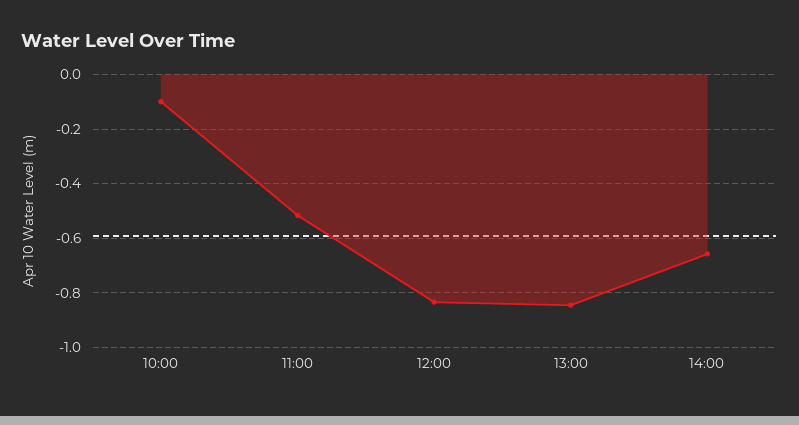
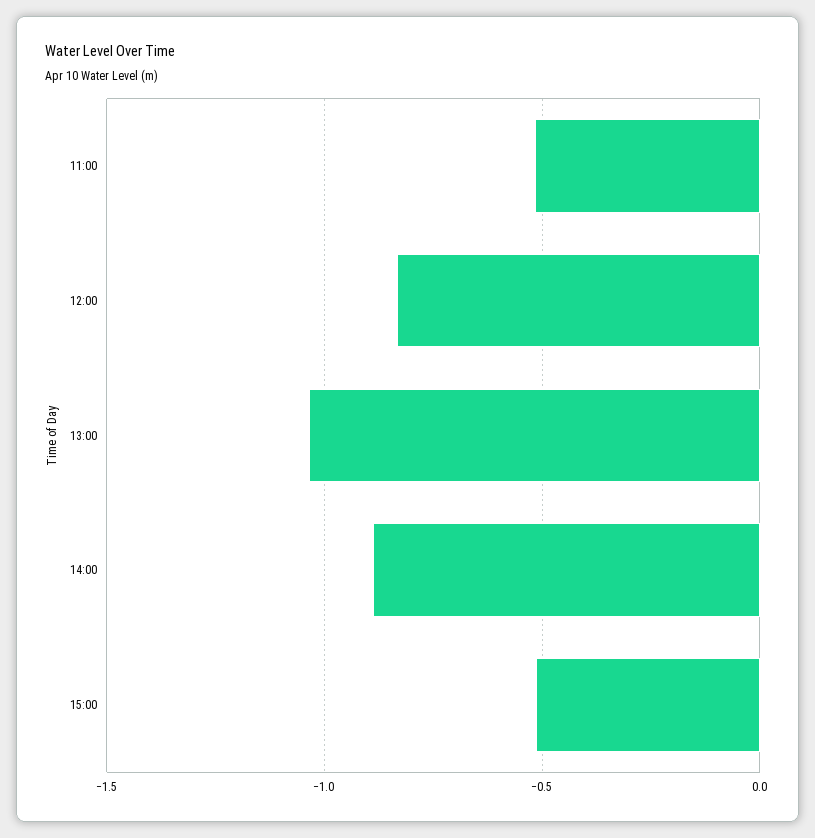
10:00: -0.1 -> none
13:00: -0.85 -> -1.05
14:00: -0.65 -> -0.9
15:00: none -> -0.5

